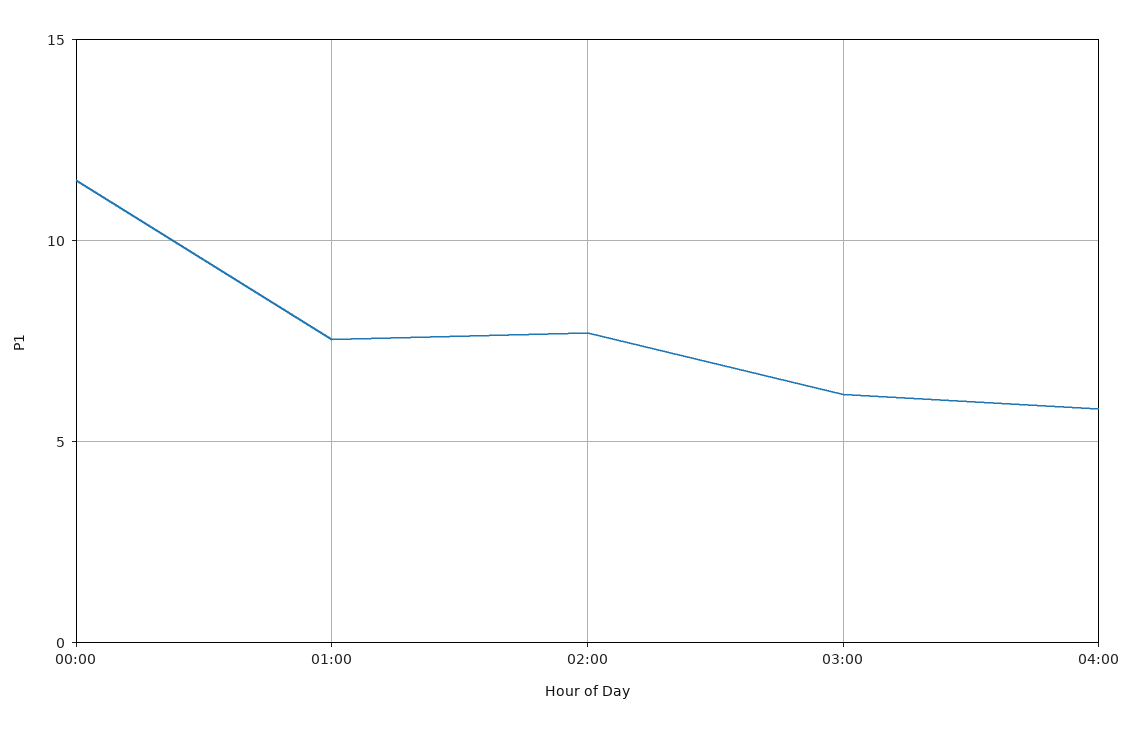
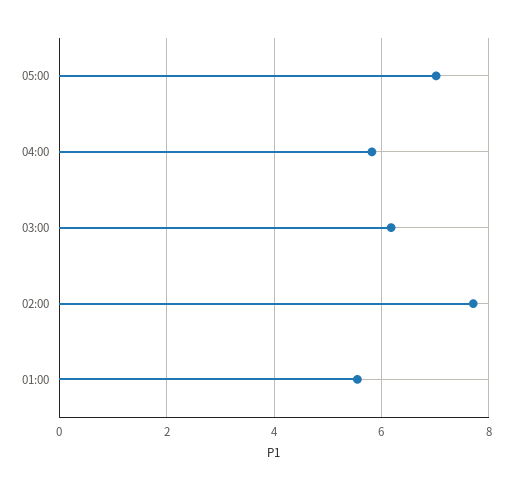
00:00: 11.5 -> none
01:00: 7.5 -> 5.6
05:00: none -> 7

